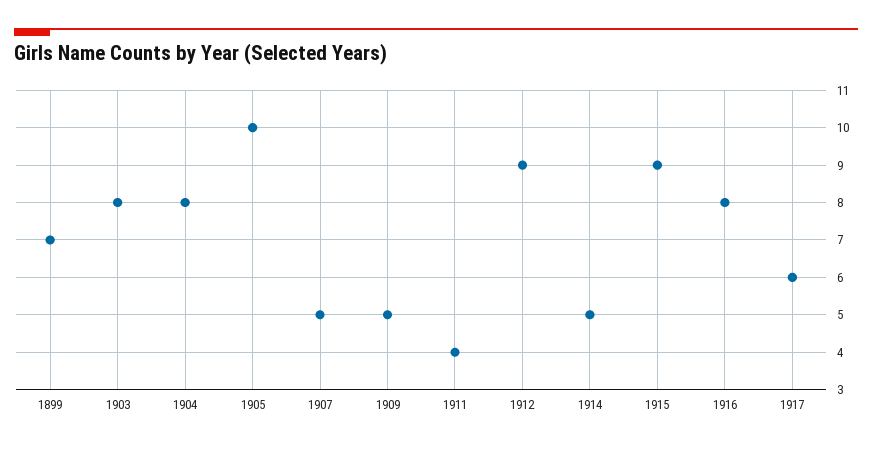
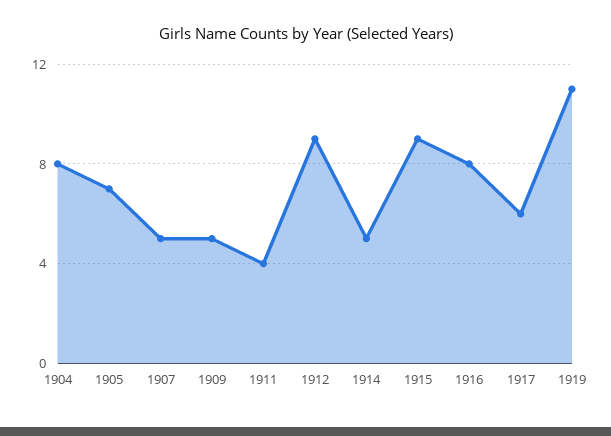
1899: 7 -> none
1903: 8 -> none
1905: 10 -> 7
1919: none -> 11

